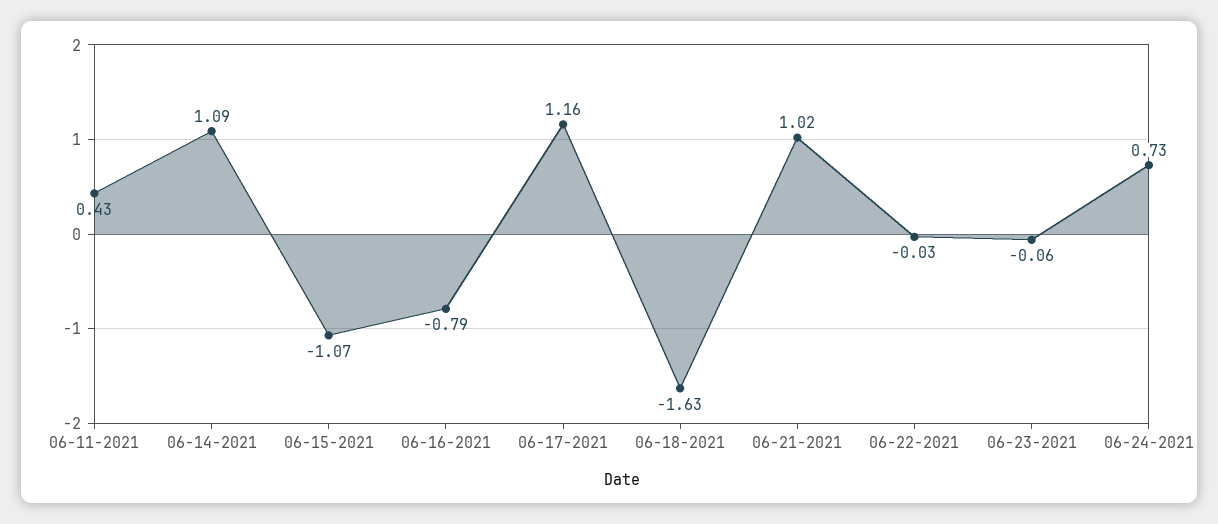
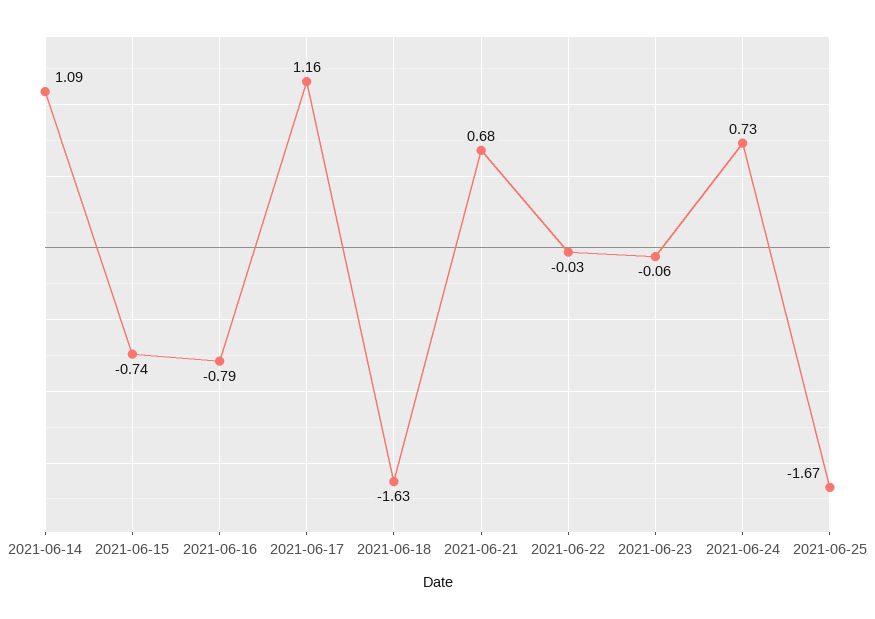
06-11-2021: 0.43 -> none
06-15-2021: -1.07 -> -0.74
06-21-2021: 1.02 -> 0.68
2021-06-25: none -> -1.67

